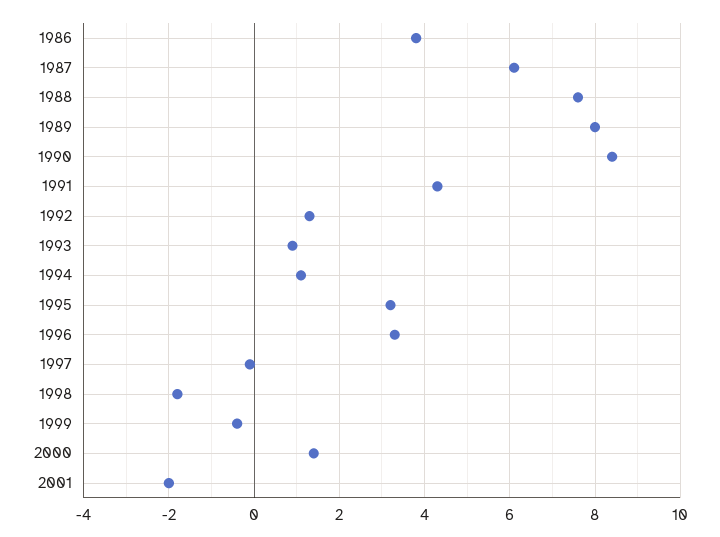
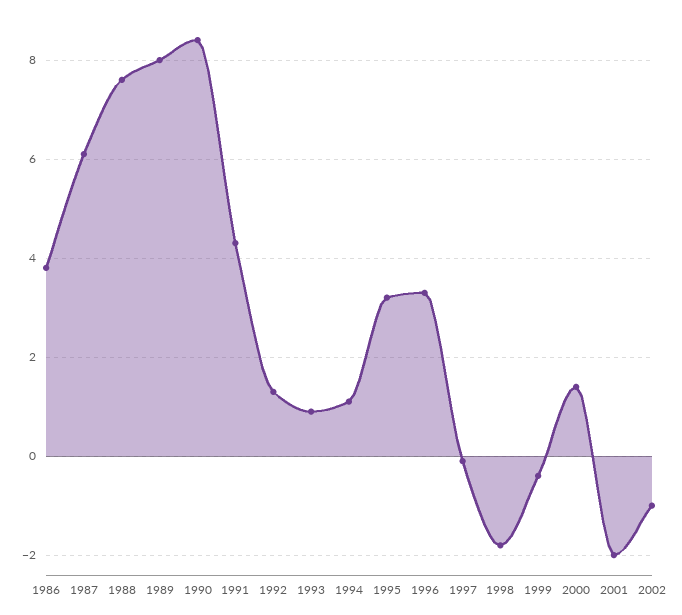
2002: none -> -1

